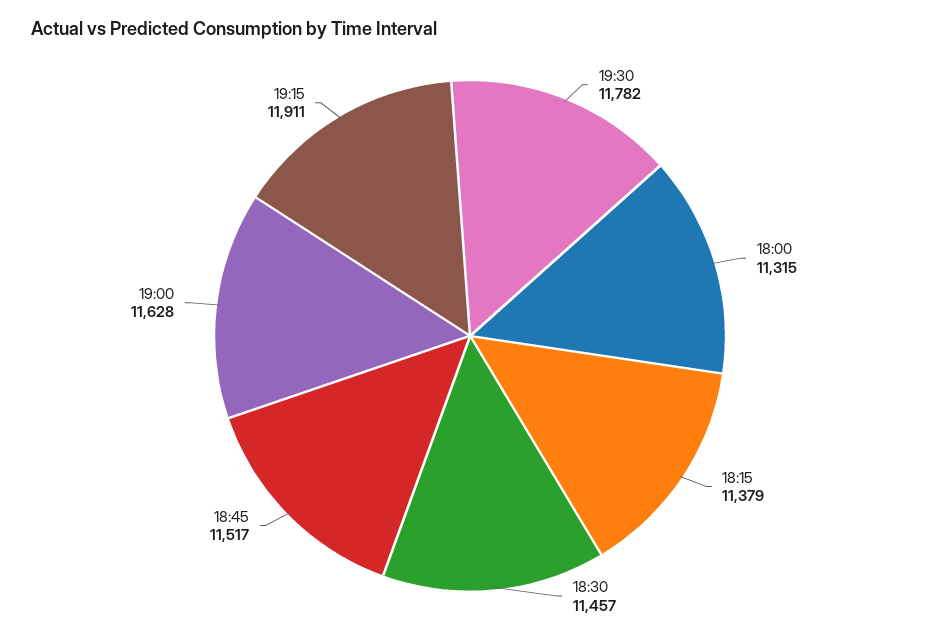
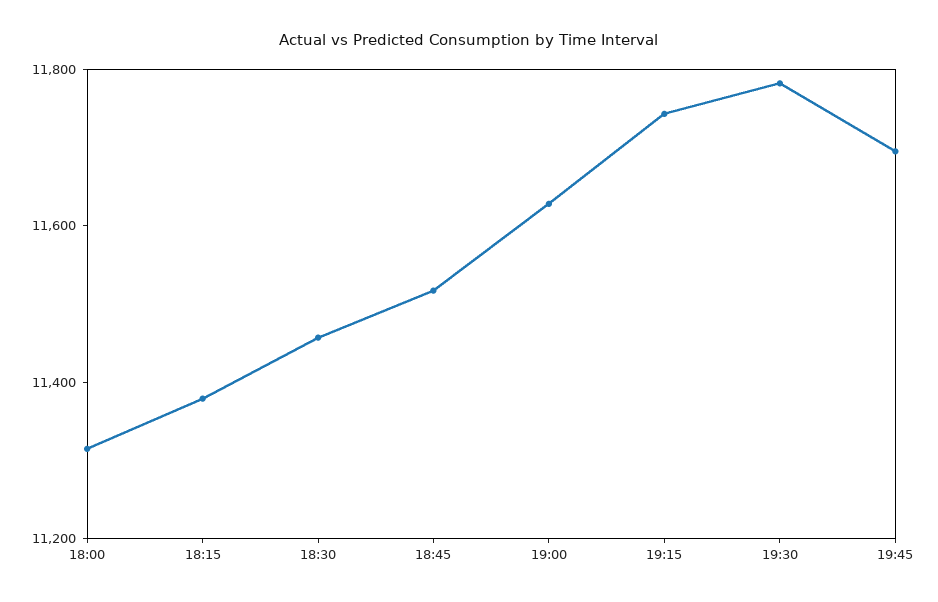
19:15: 11911 -> 11750
19:45: none -> 11700

